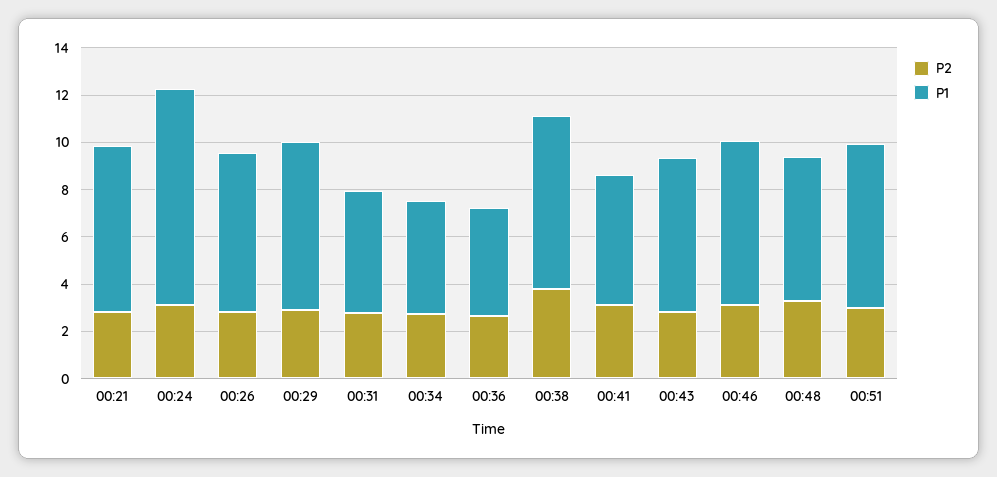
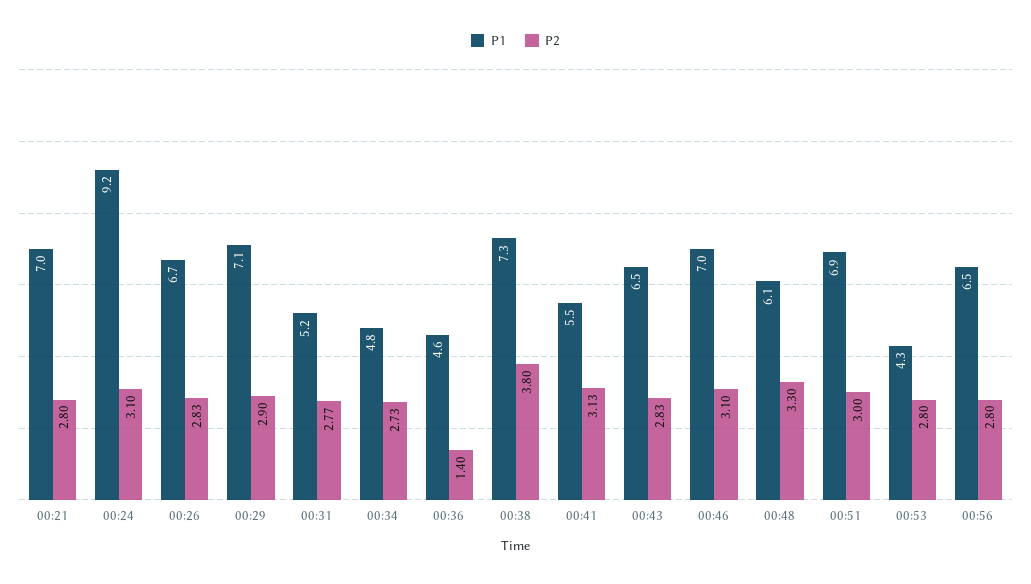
P2, 00:36: 2.5 -> 1.4
P1, 00:53: none -> 4.3
P2, 00:53: none -> 2.8
P1, 00:56: none -> 6.5
P2, 00:56: none -> 2.8

